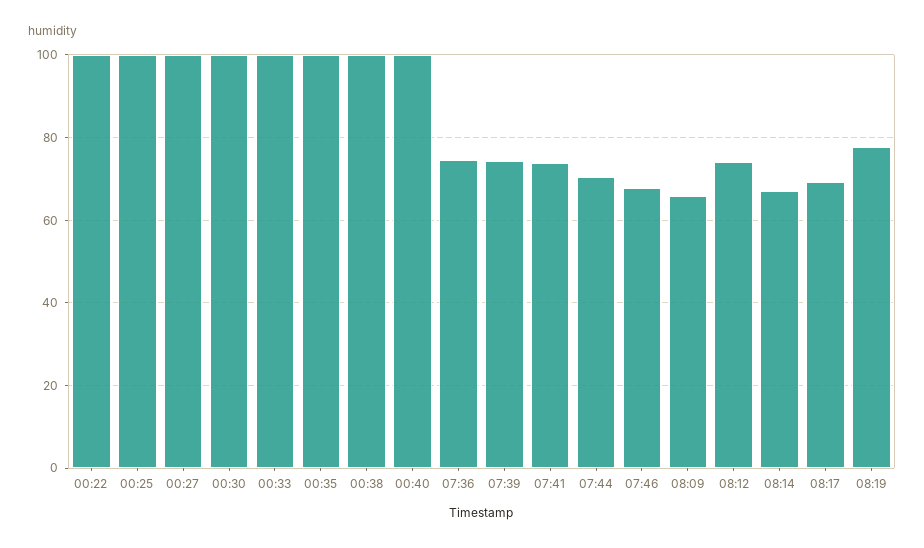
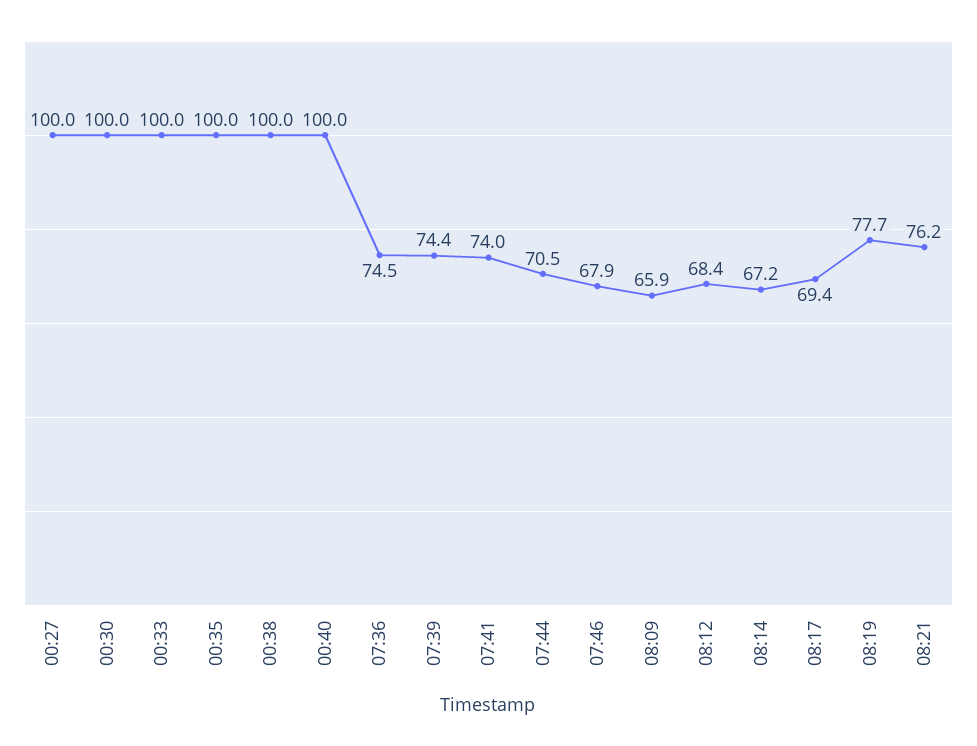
00:22: 100 -> none
00:25: 100 -> none
08:12: 74 -> 68.4
08:21: none -> 76.2

